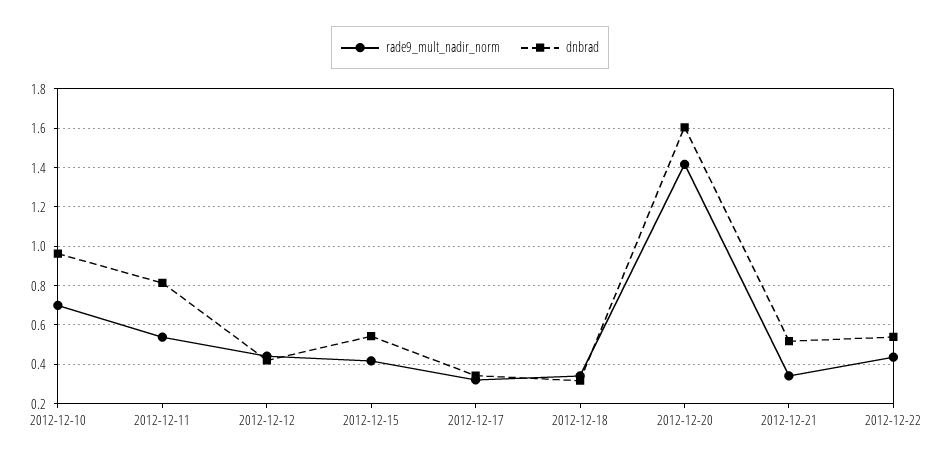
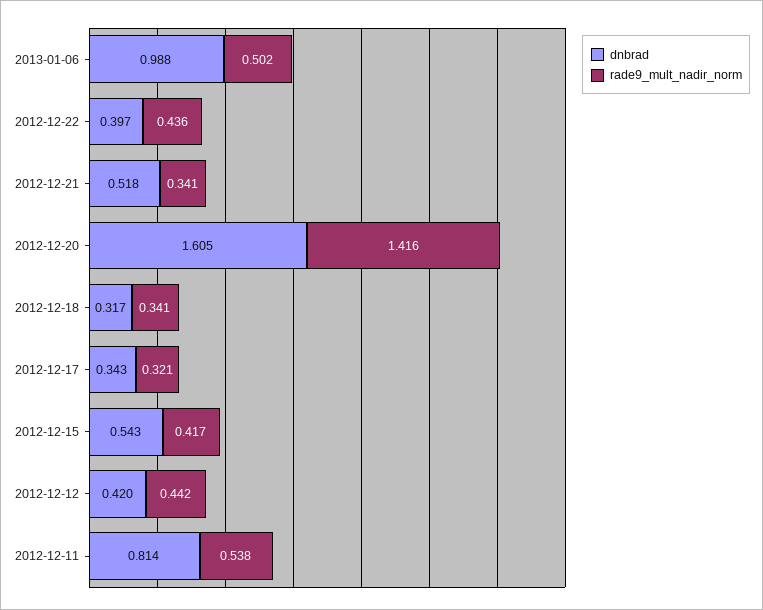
rade9_mult_nadir_norm, 2012-12-10: 0.7 -> none
dnbrad, 2012-12-10: 0.95 -> none
dnbrad, 2012-12-22: 0.55 -> 0.397
dnbrad, 2013-01-06: none -> 0.988
rade9_mult_nadir_norm, 2013-01-06: none -> 0.502

